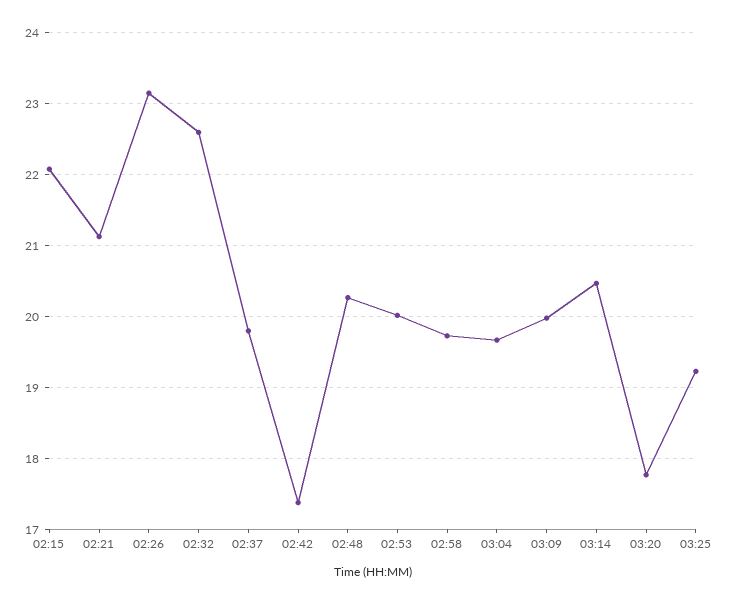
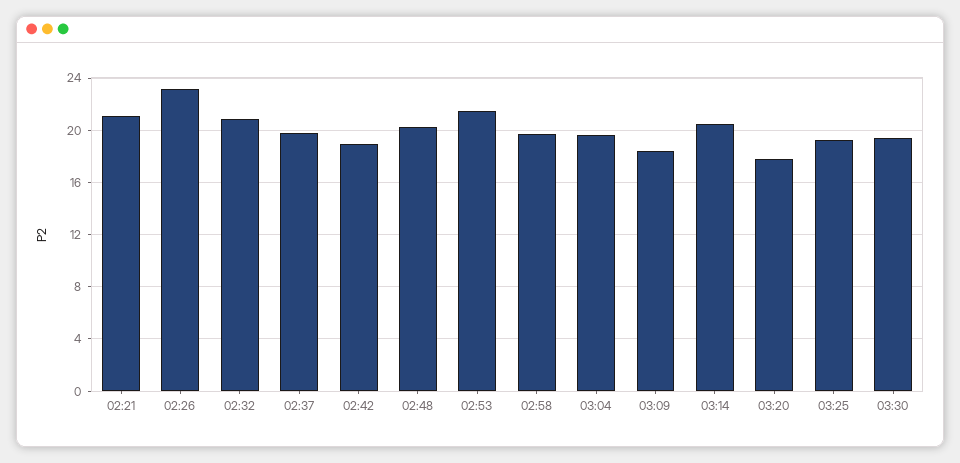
02:15: 22.1 -> none
02:32: 22.6 -> 21
02:42: 17.4 -> 19
02:53: 20 -> 21.5
03:09: 20 -> 18.5
03:30: none -> 19.5

